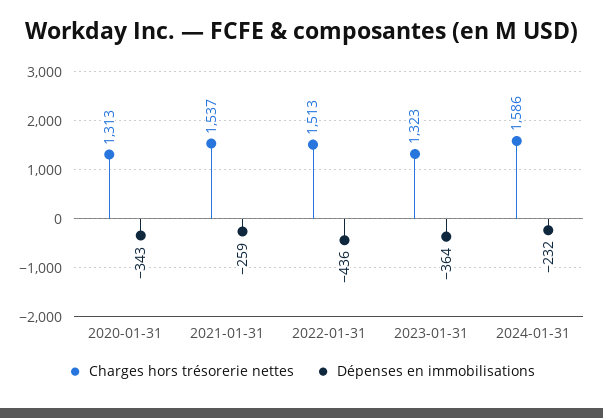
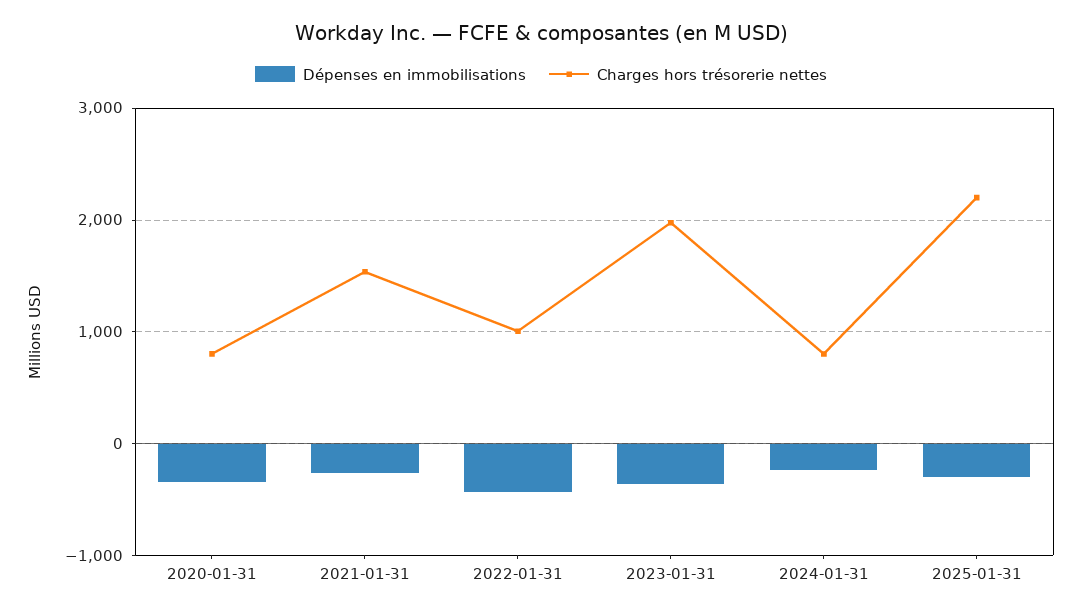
Charges hors trésorerie nettes, 2020-01-31: 1313 -> 800
Charges hors trésorerie nettes, 2022-01-31: 1513 -> 1000
Charges hors trésorerie nettes, 2023-01-31: 1323 -> 2000
Charges hors trésorerie nettes, 2024-01-31: 1586 -> 800
Dépenses en immobilisations, 2025-01-31: none -> -300
Charges hors trésorerie nettes, 2025-01-31: none -> 2200

